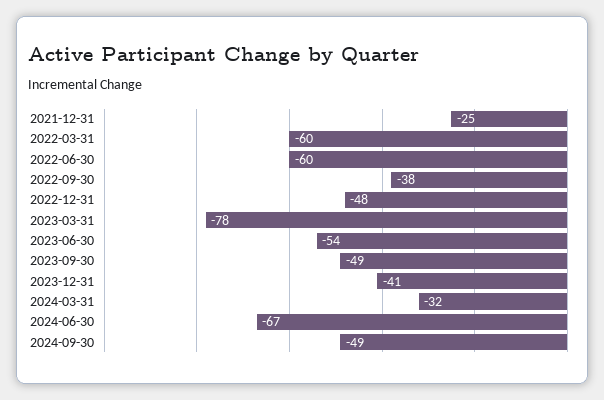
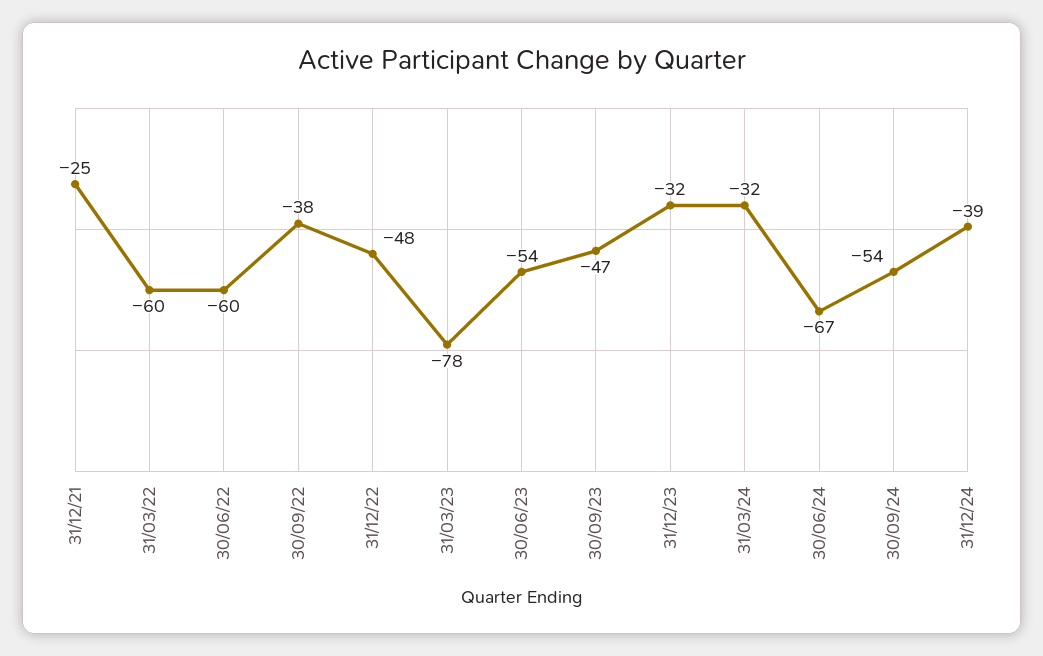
2023-09-30: -49 -> -47
2023-12-31: -41 -> -32
2024-09-30: -49 -> -54
31/12/24: none -> -39

